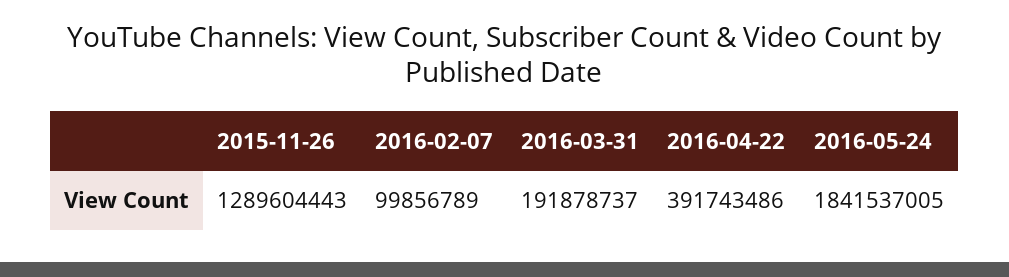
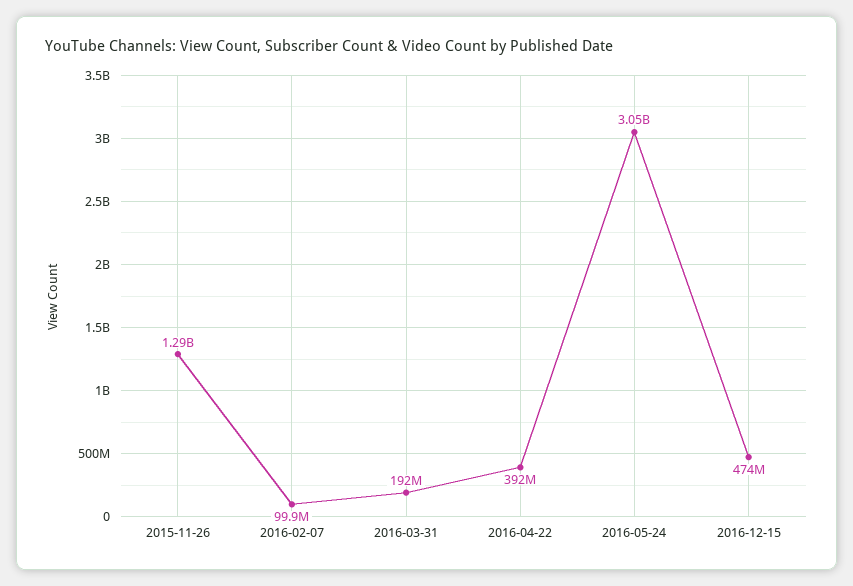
2016-05-24: 1841537005 -> 3050000000
2016-12-15: none -> 474000000

